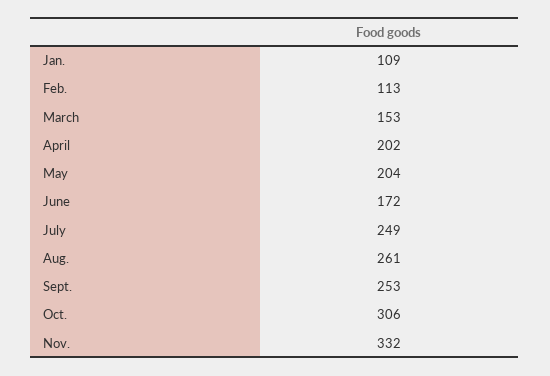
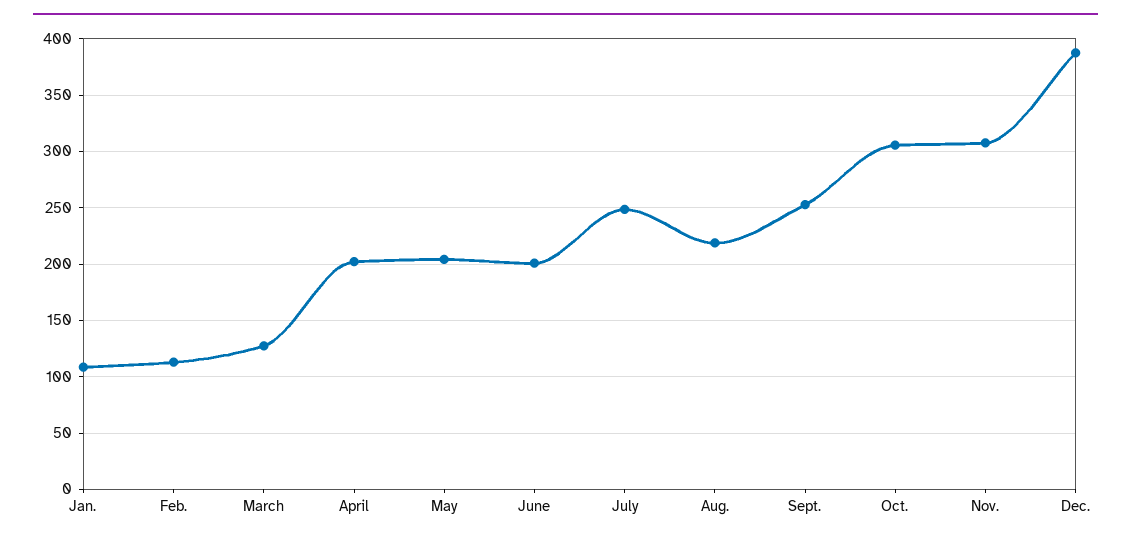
March: 153 -> 130
June: 172 -> 200
Aug.: 261 -> 220
Nov.: 332 -> 310
Dec.: none -> 390

